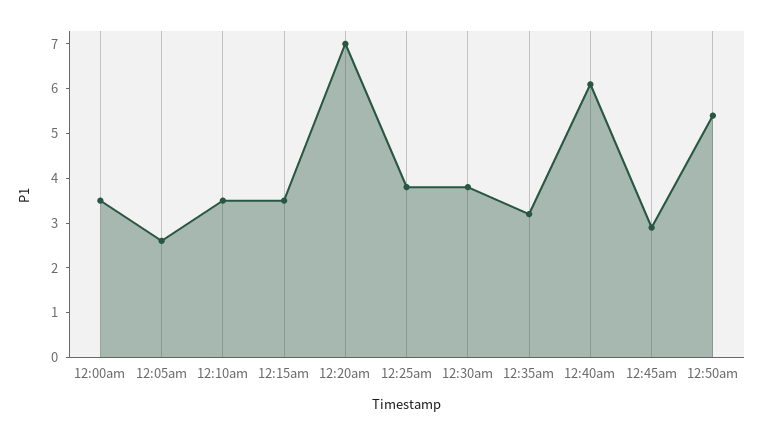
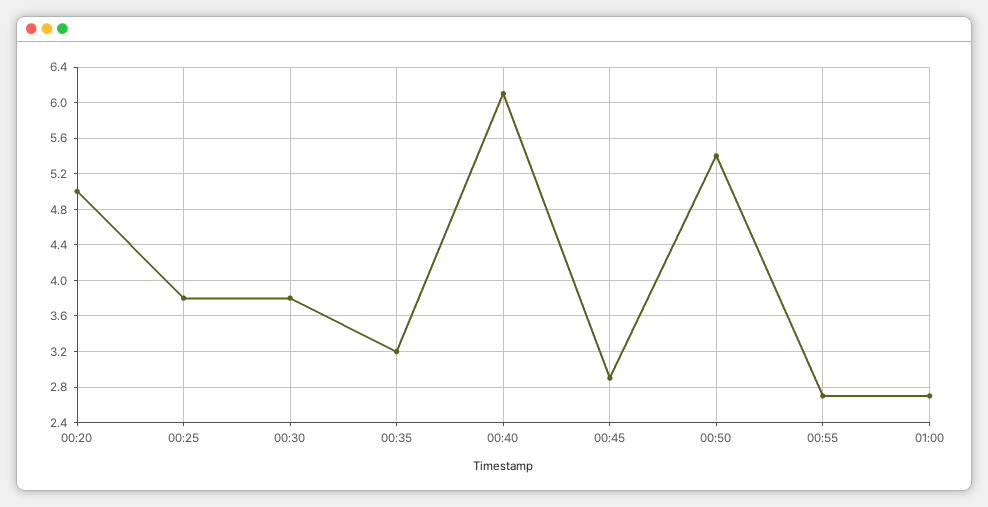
12:00am: 3.5 -> none
12:05am: 2.5 -> none
12:10am: 3.5 -> none
12:15am: 3.5 -> none
12:20am: 7 -> 5
00:55: none -> 2.7
01:00: none -> 2.7

